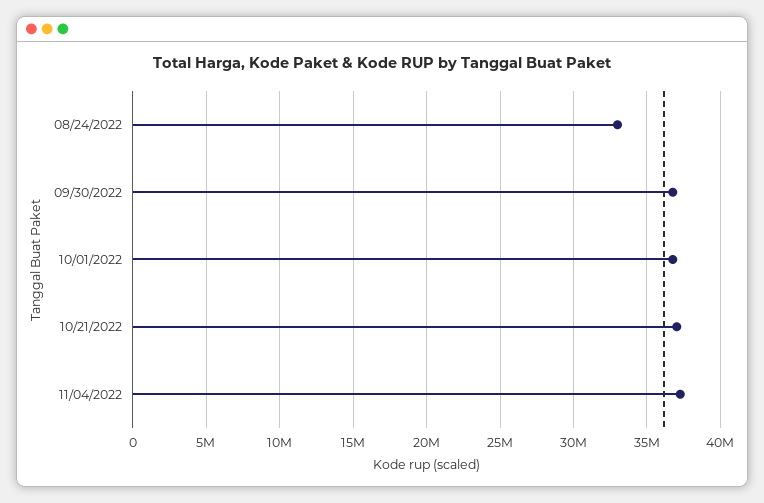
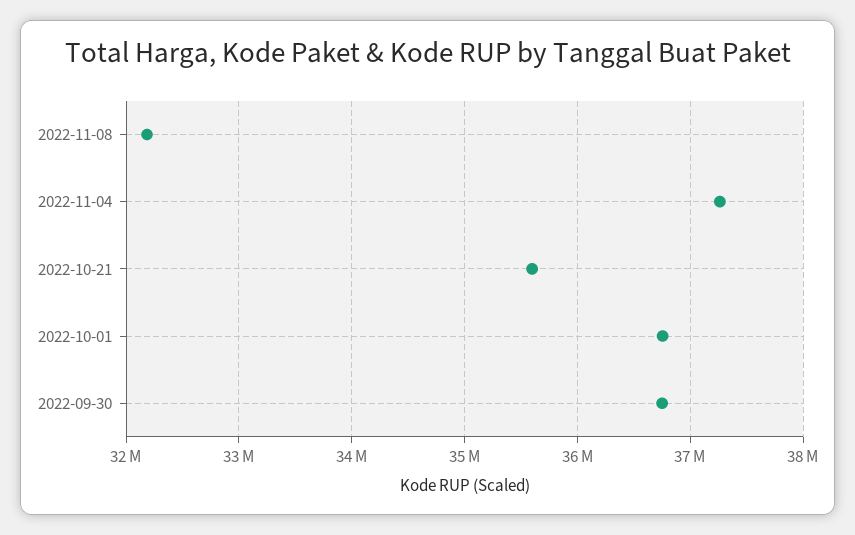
08/24/2022: 33000000 -> none
10/21/2022: 37000000 -> 35600000
2022-11-08: none -> 32200000

